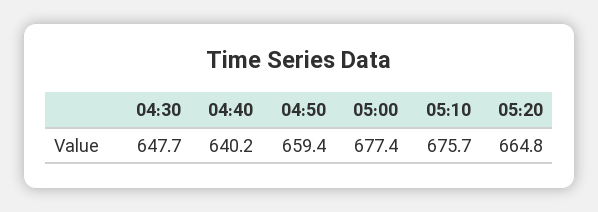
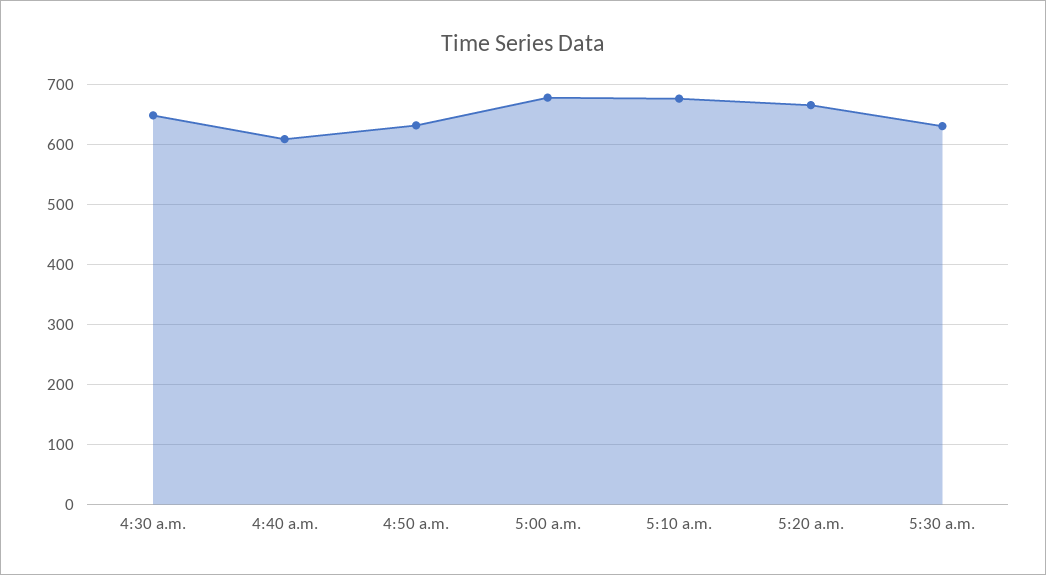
04:40: 640.2 -> 610
04:50: 659.4 -> 630
5:30 a.m.: none -> 630

